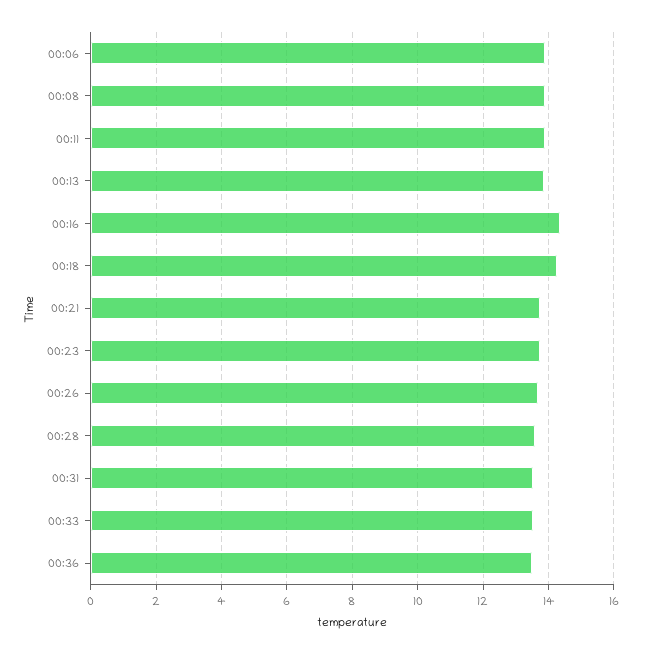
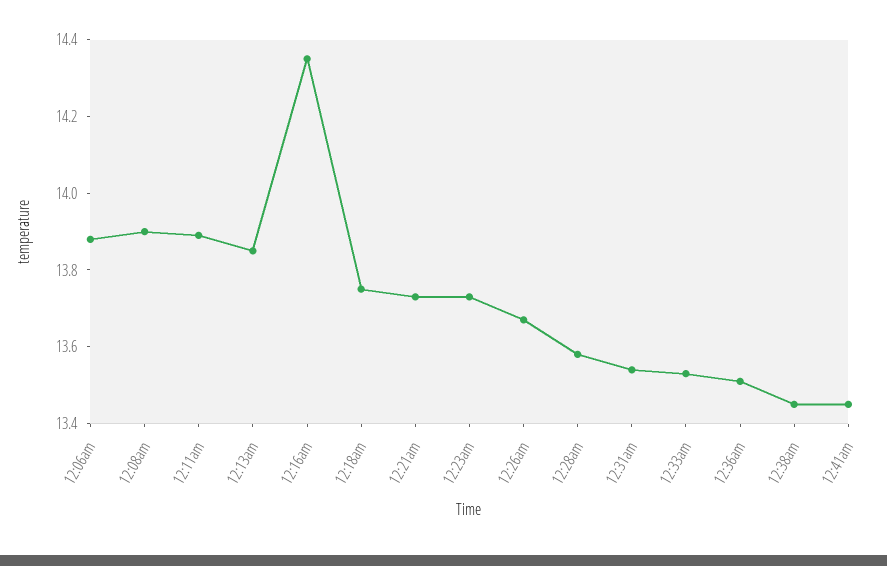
00:18: 14.2 -> 13.75
12:38am: none -> 13.45
12:41am: none -> 13.45

